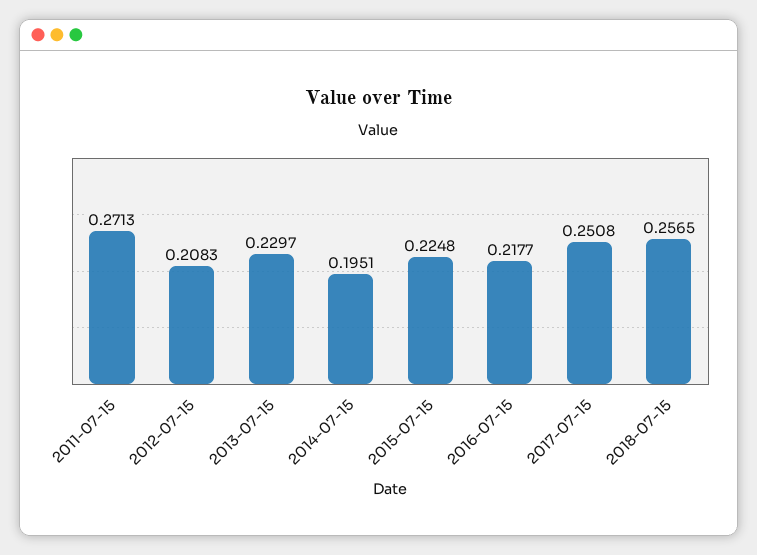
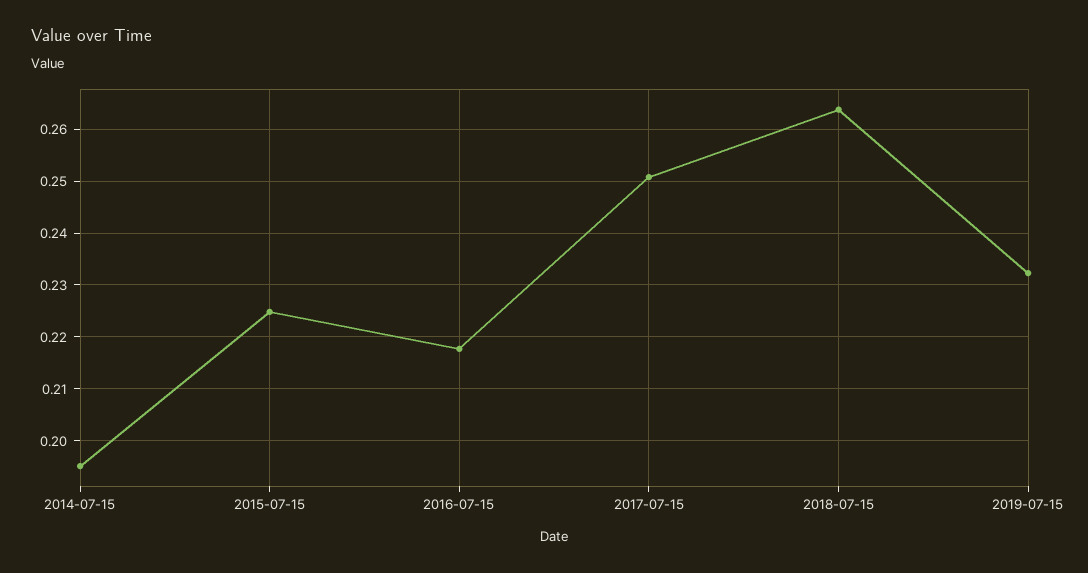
2011-07-15: 0.2713 -> none
2012-07-15: 0.2083 -> none
2013-07-15: 0.2297 -> none
2018-07-15: 0.2565 -> 0.264
2019-07-15: none -> 0.232

